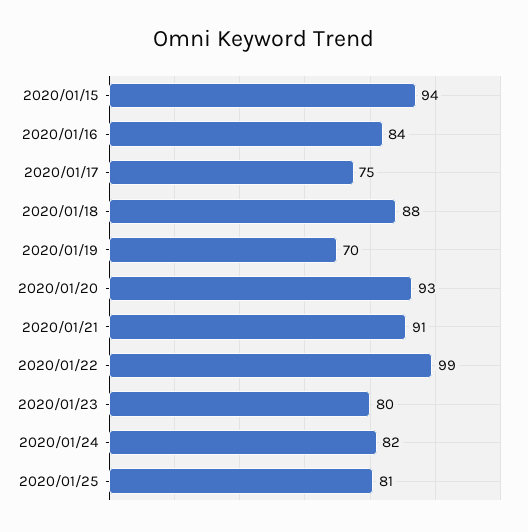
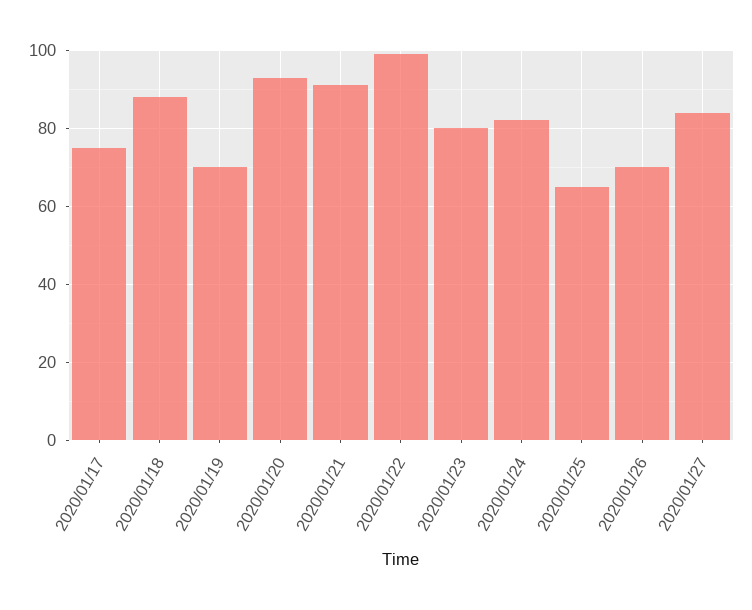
2020/01/15: 94 -> none
2020/01/16: 84 -> none
2020/01/25: 81 -> 65
2020/01/26: none -> 70
2020/01/27: none -> 85

